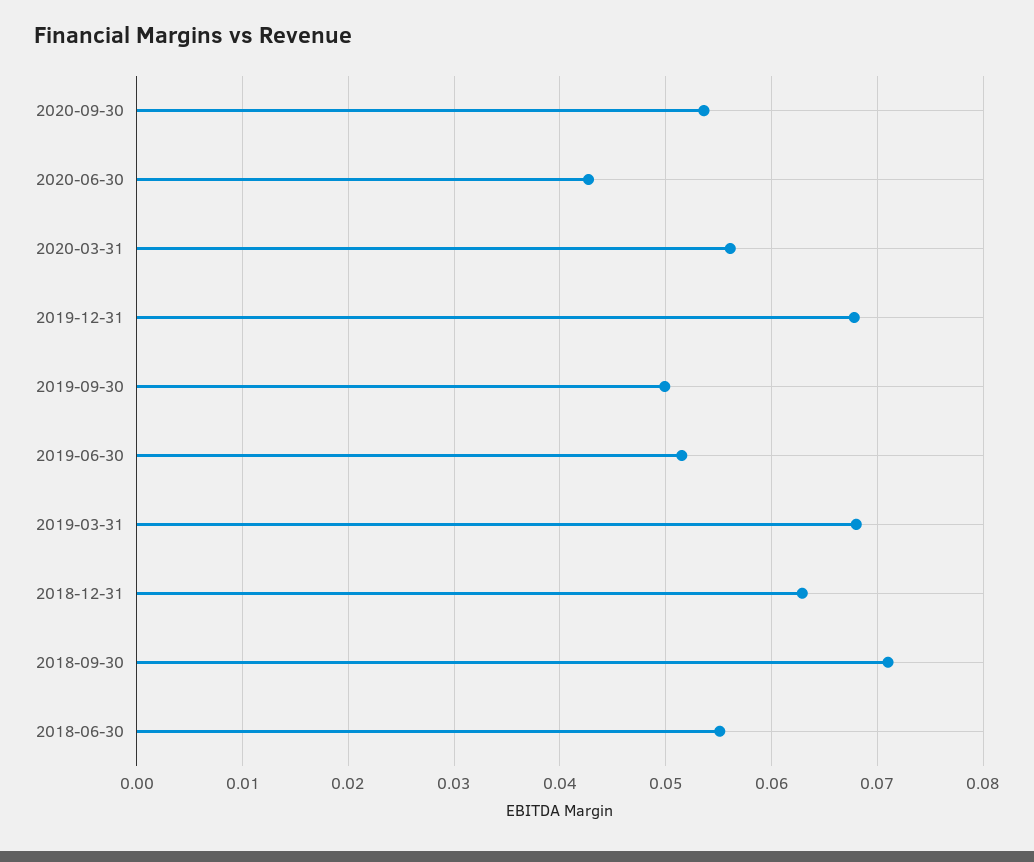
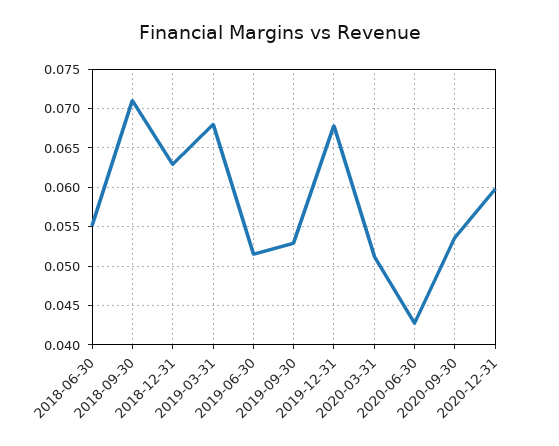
2020-03-31: 0.056 -> 0.051
2019-09-30: 0.05 -> 0.053
2020-12-31: none -> 0.06

